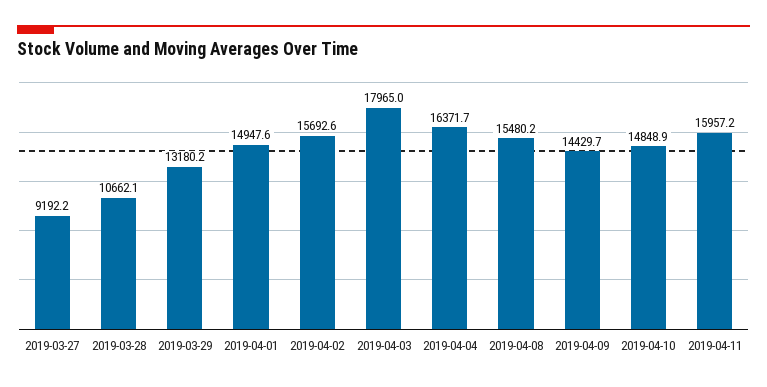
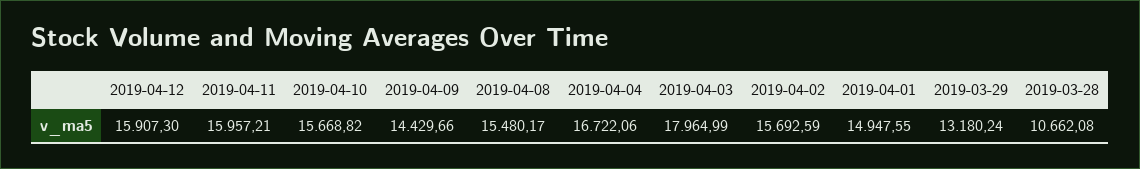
2019-03-27: 9192.2 -> none
2019-04-04: 16371.7 -> 16722.06
2019-04-10: 14848.9 -> 15668.82
2019-04-12: none -> 15907.3

